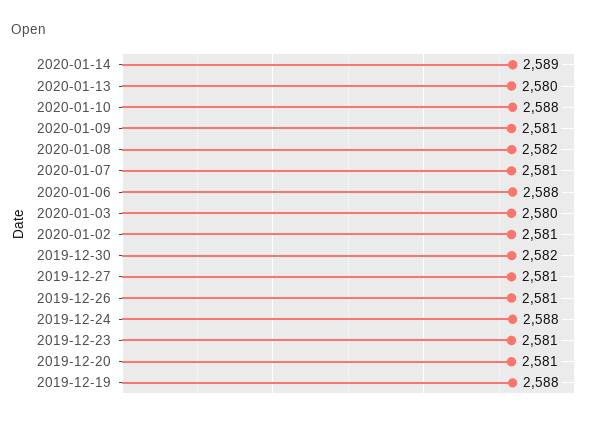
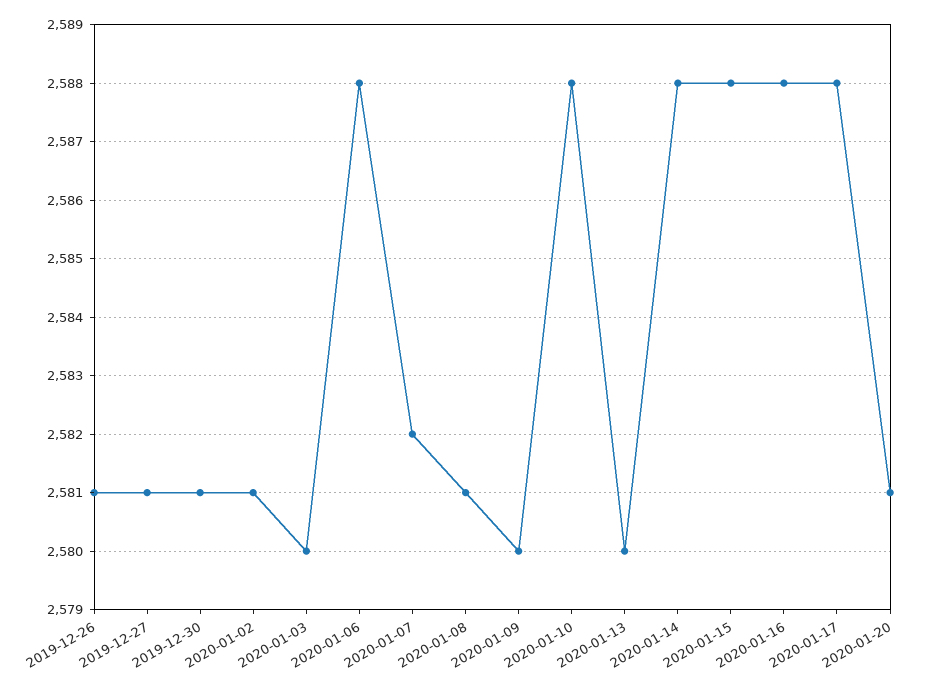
2020-01-14: 2589 -> 2588
2020-01-09: 2581 -> 2580
2020-01-08: 2582 -> 2581
2020-01-07: 2581 -> 2582
2019-12-30: 2582 -> 2581
2019-12-24: 2588 -> none
2019-12-23: 2581 -> none
2019-12-20: 2581 -> none
2019-12-19: 2588 -> none
2020-01-15: none -> 2588
2020-01-16: none -> 2588
2020-01-17: none -> 2588
2020-01-20: none -> 2581

